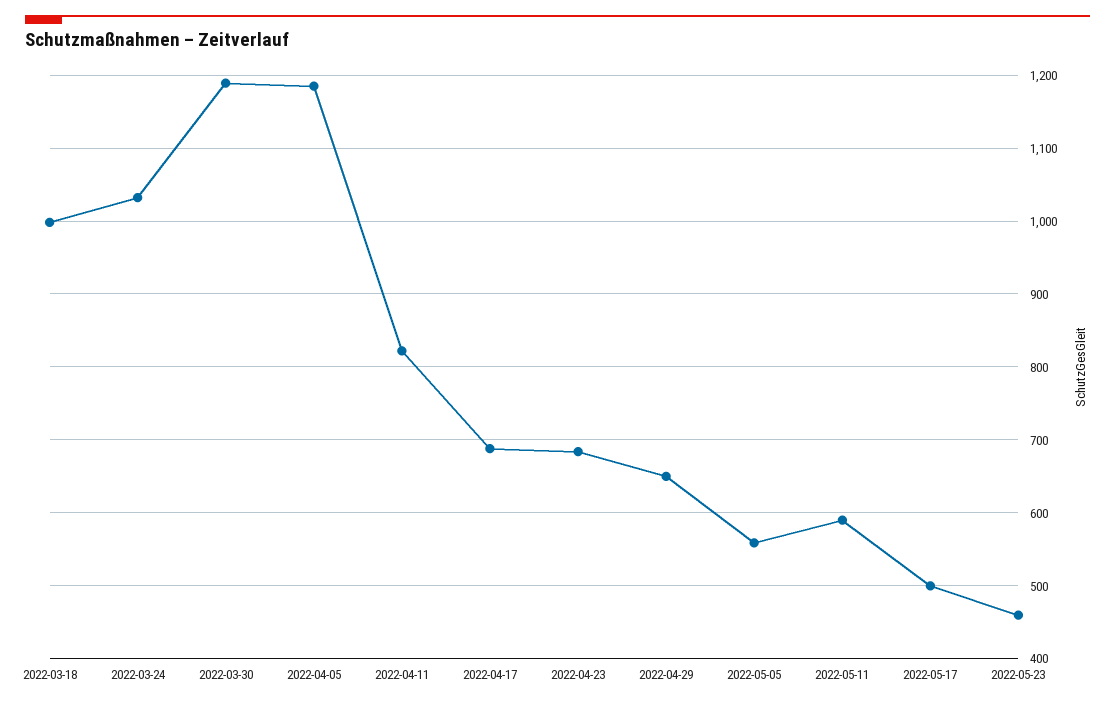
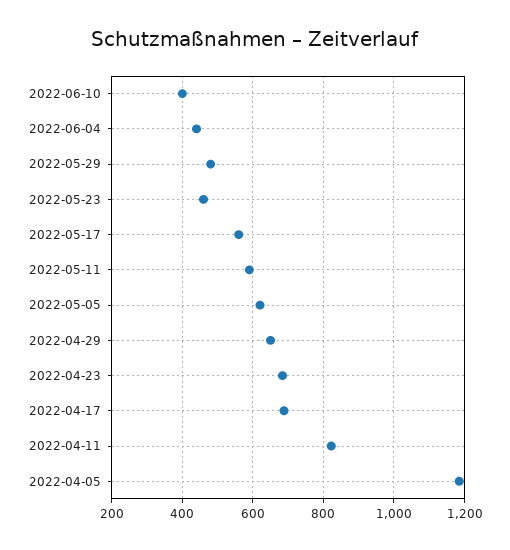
2022-03-18: 1000 -> none
2022-03-24: 1030 -> none
2022-03-30: 1190 -> none
2022-05-05: 560 -> 620
2022-05-17: 500 -> 560
2022-06-10: none -> 400
2022-06-04: none -> 440
2022-05-29: none -> 480

